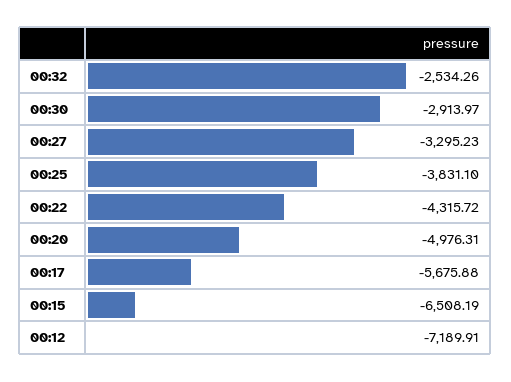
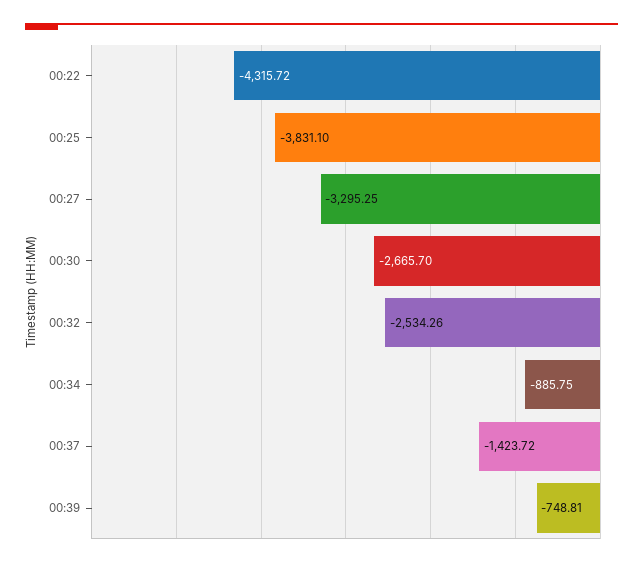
00:30: -2913.97 -> -2665.7
00:27: -3295.23 -> -3295.25
00:20: -4976.31 -> none
00:17: -5675.88 -> none
00:15: -6508.19 -> none
00:12: -7189.91 -> none
00:34: none -> -885.75
00:37: none -> -1423.72
00:39: none -> -748.81

